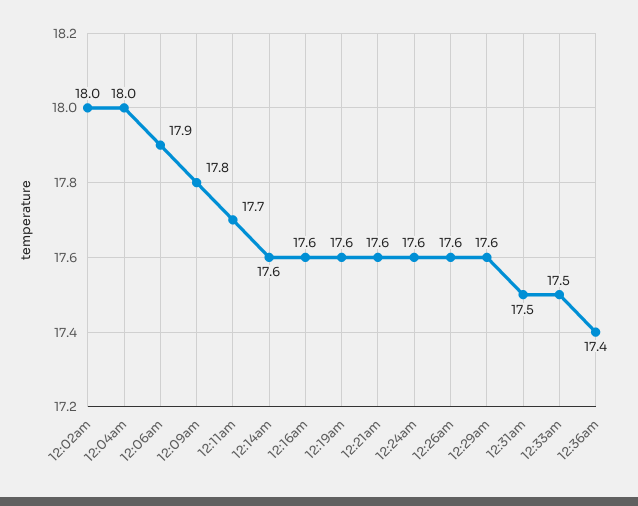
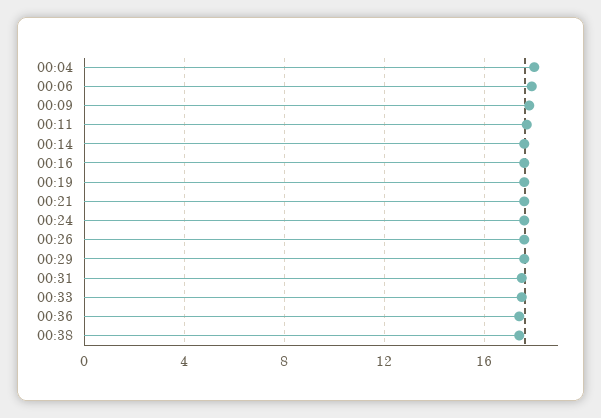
12:02am: 18 -> none
00:38: none -> 17.5

